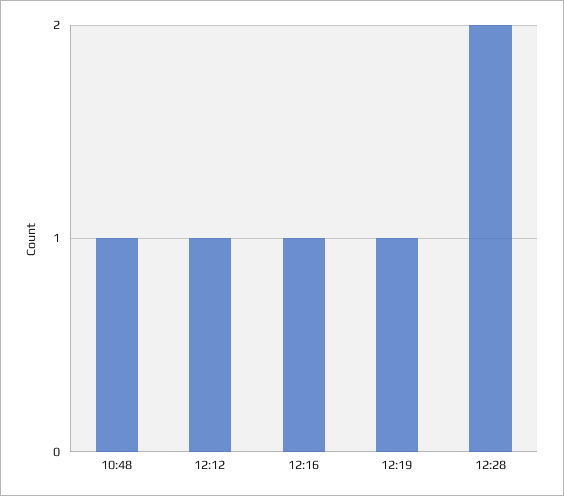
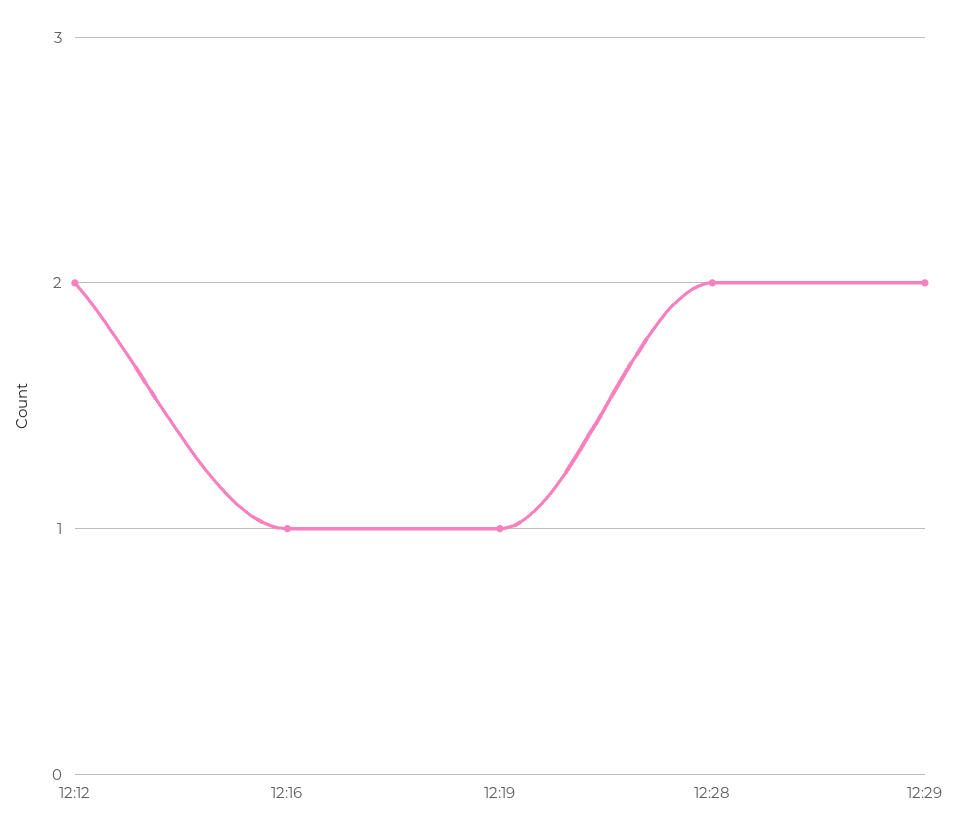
10:48: 1 -> none
12:12: 1 -> 2
12:29: none -> 2

